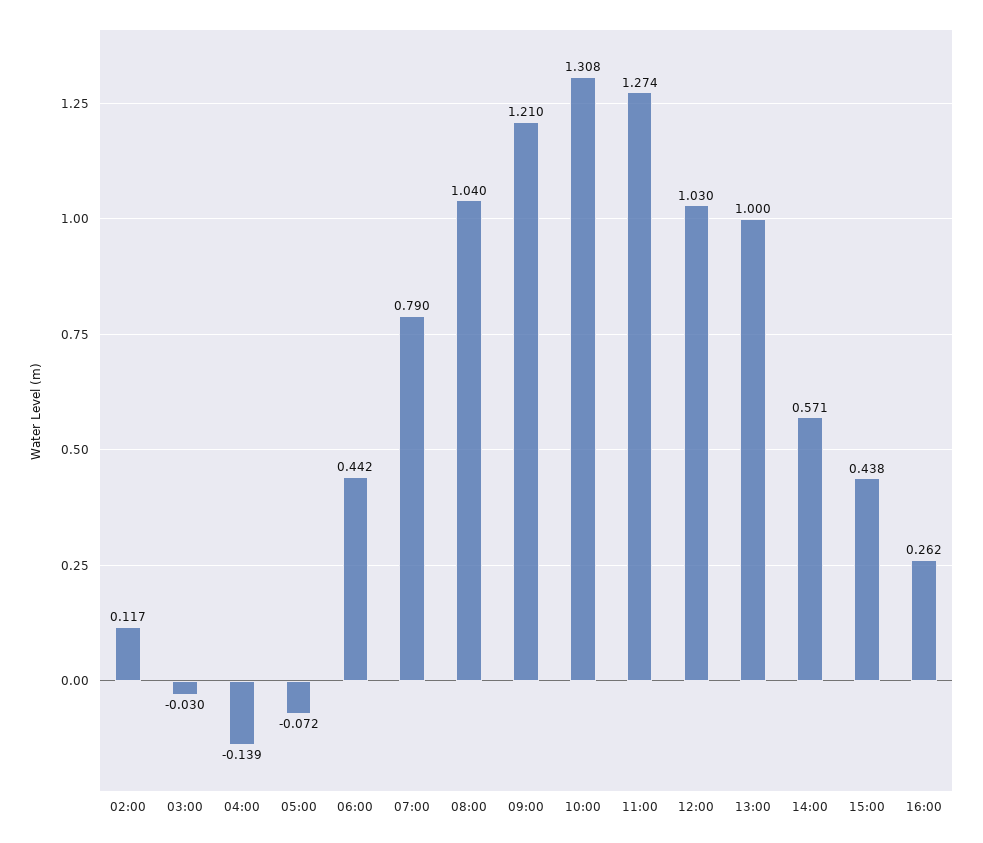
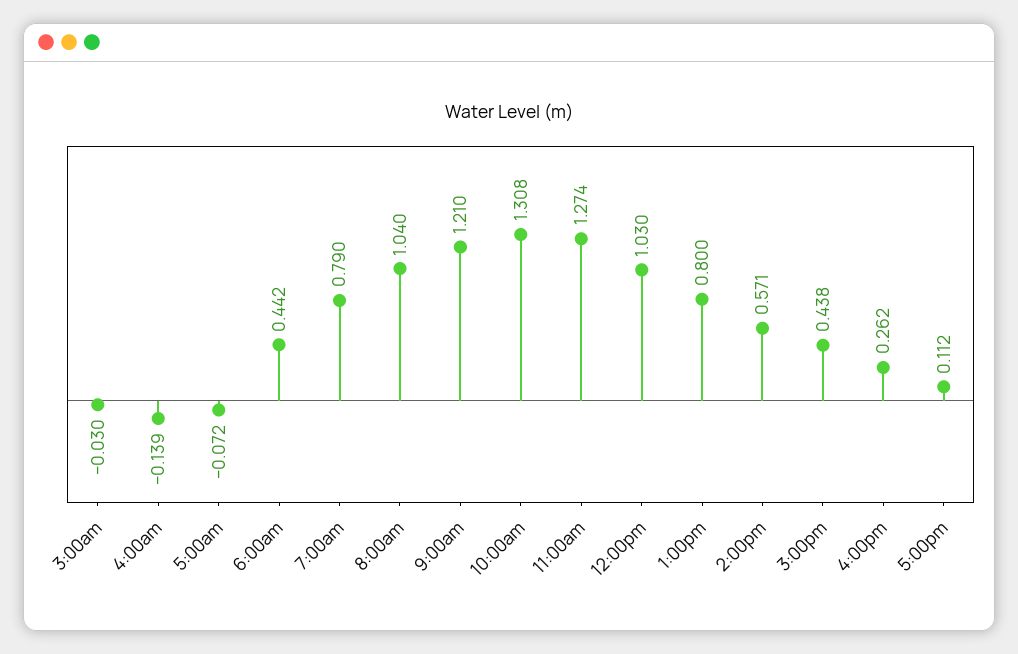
02:00: 0.117 -> none
13:00: 1 -> 0.8
5:00pm: none -> 0.112

